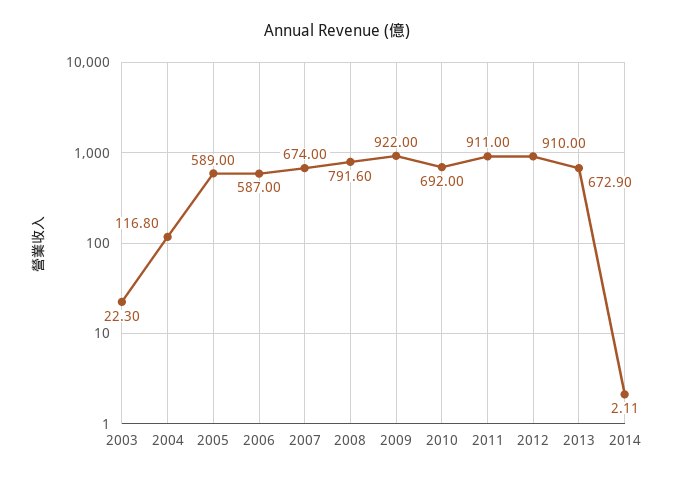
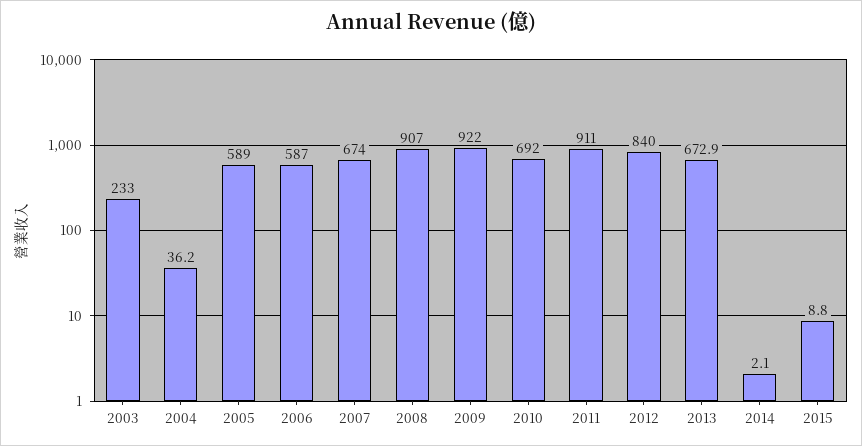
2003: 22.3 -> 233
2004: 116.8 -> 36.2
2008: 791.6 -> 907
2012: 910 -> 840
2015: none -> 8.8

